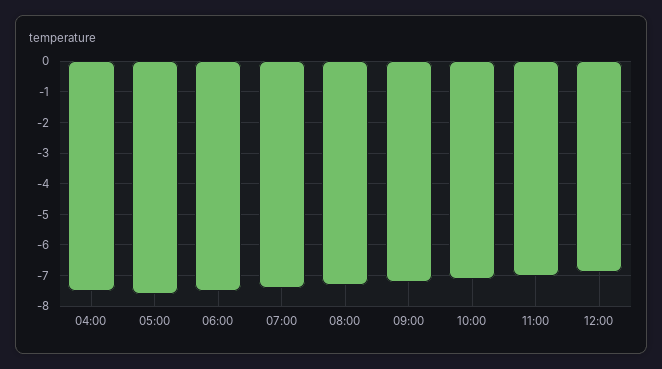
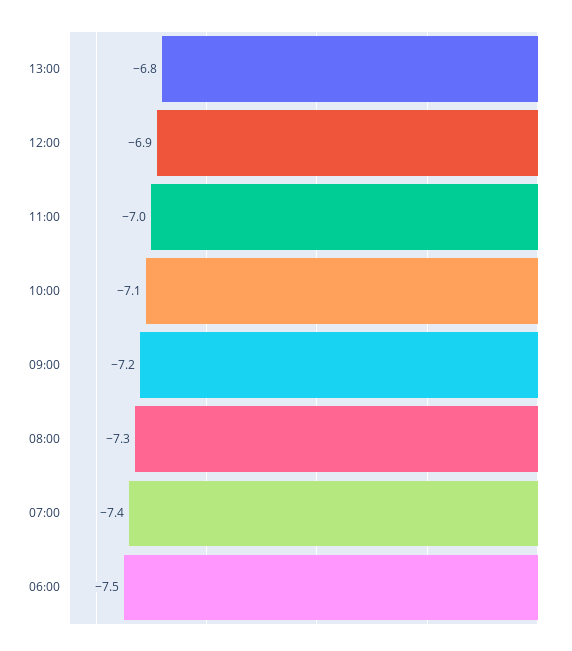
04:00: -7.5 -> none
05:00: -7.5 -> none
13:00: none -> -6.8

